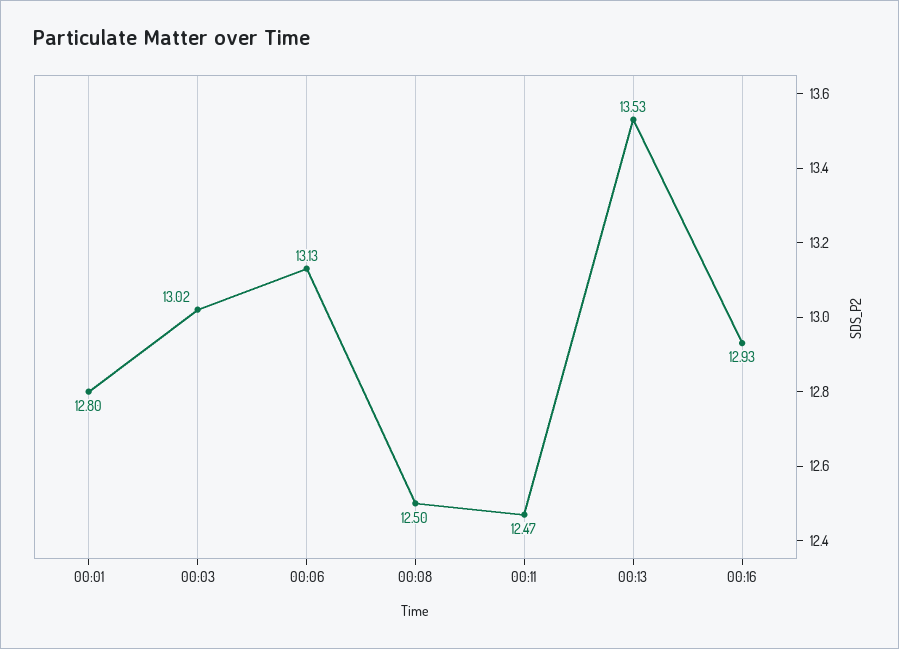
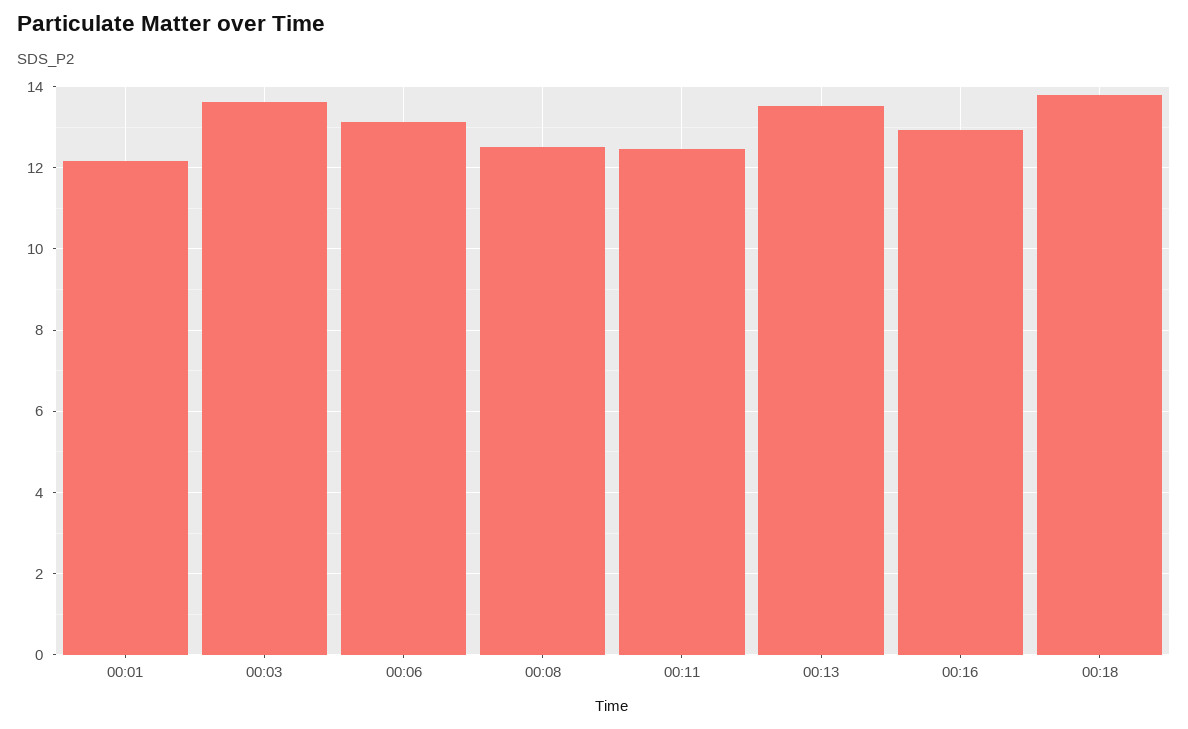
00:01: 12.8 -> 12.2
00:03: 13.02 -> 13.6
00:18: none -> 13.8

